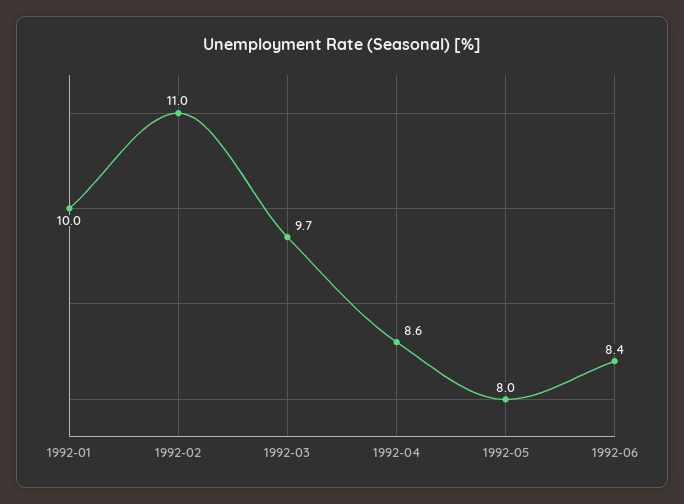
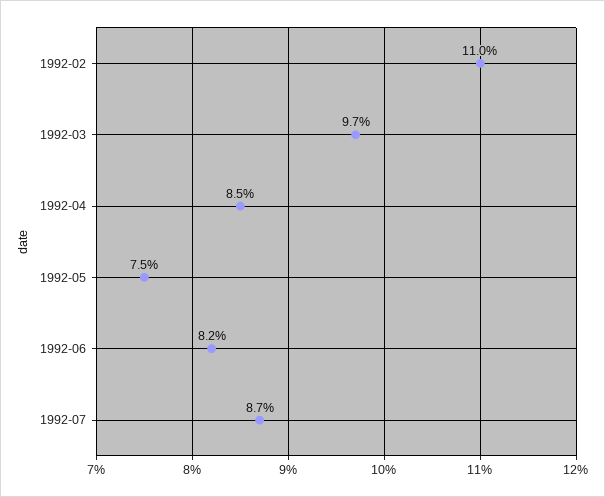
1992-01: 10 -> none
1992-04: 8.6 -> 8.5
1992-05: 8 -> 7.5
1992-06: 8.4 -> 8.2
1992-07: none -> 8.7

